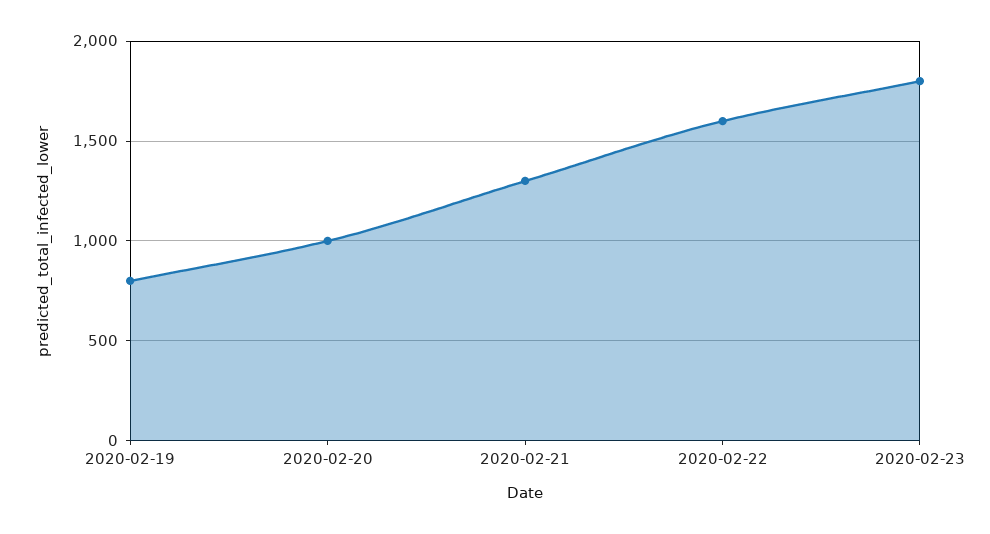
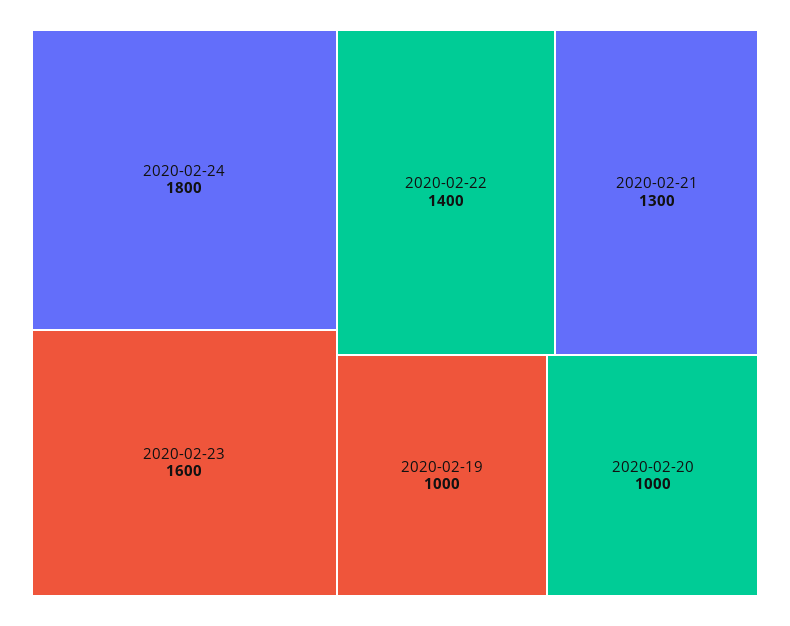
2020-02-19: 800 -> 1000
2020-02-22: 1600 -> 1400
2020-02-23: 1800 -> 1600
2020-02-24: none -> 1800

